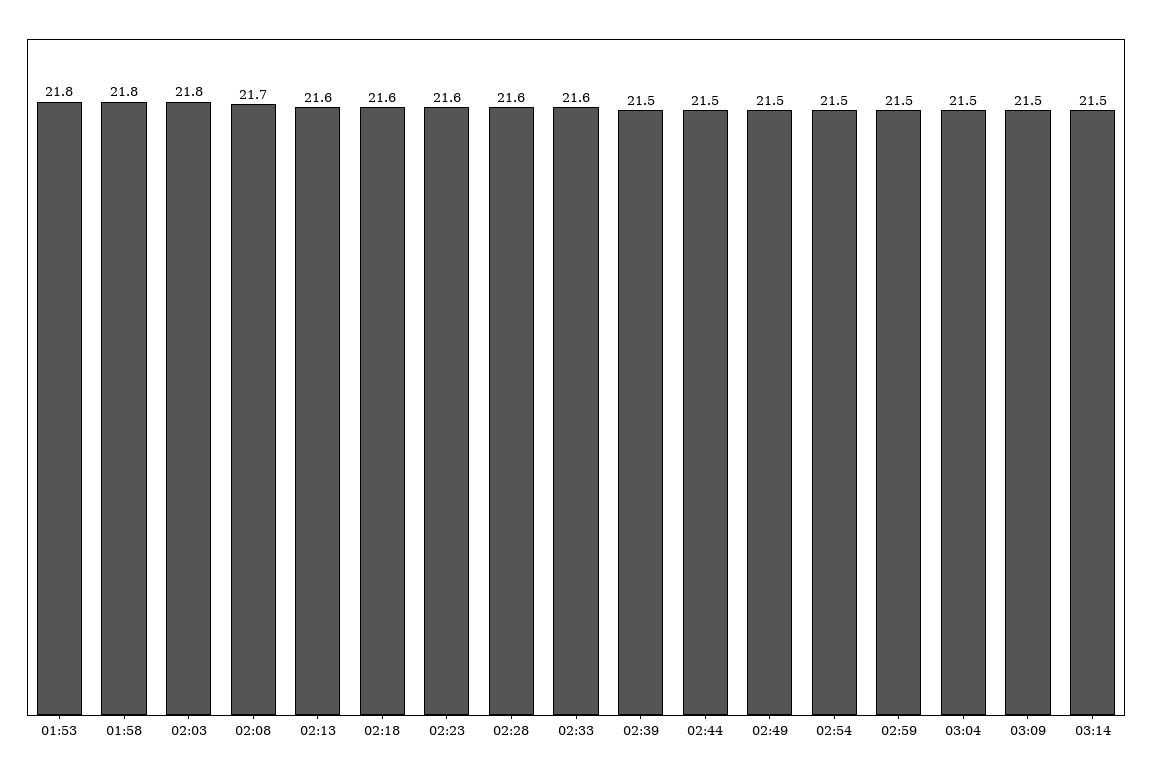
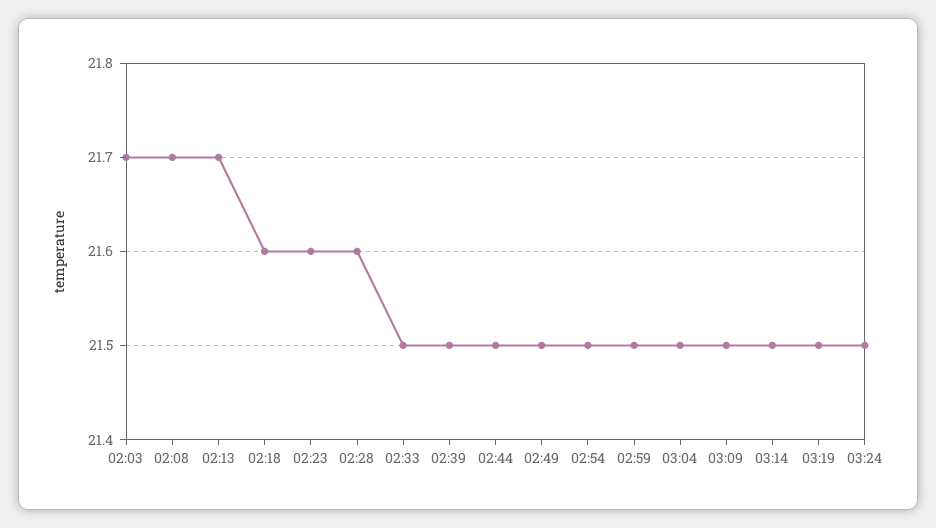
01:53: 21.8 -> none
01:58: 21.8 -> none
02:03: 21.8 -> 21.7
02:13: 21.6 -> 21.7
02:33: 21.6 -> 21.5
03:19: none -> 21.5
03:24: none -> 21.5

